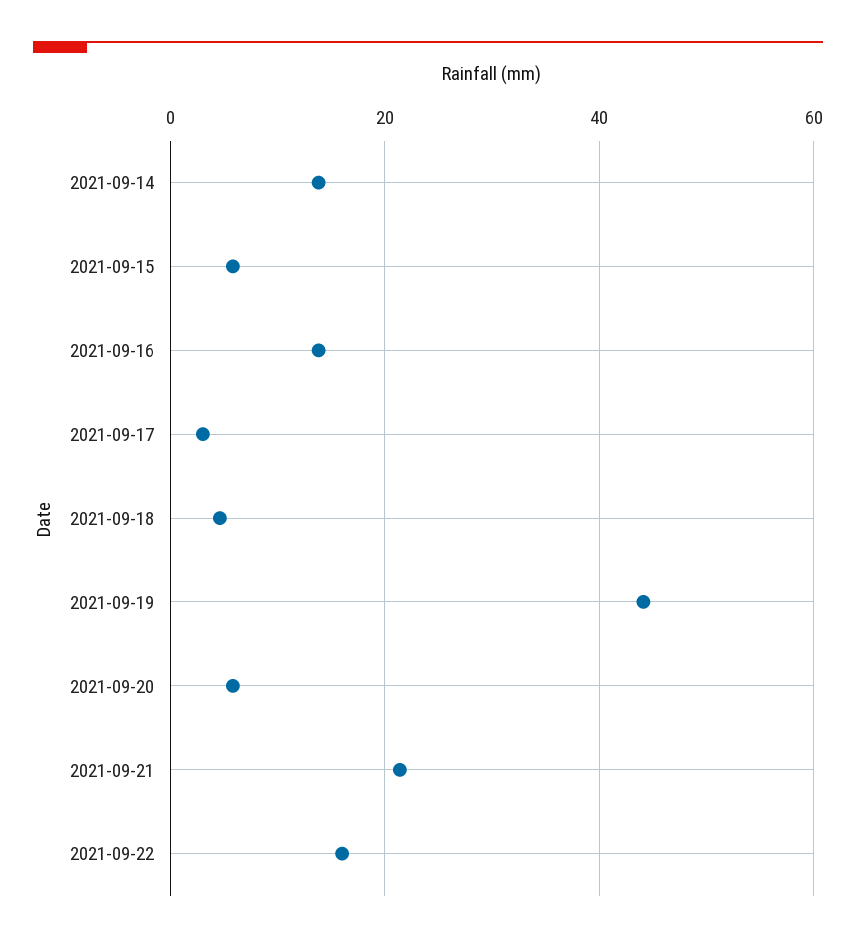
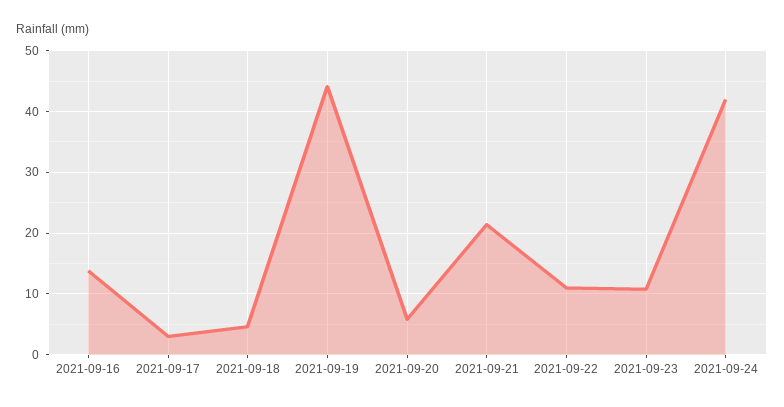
2021-09-14: 14 -> none
2021-09-15: 6 -> none
2021-09-22: 16 -> 11
2021-09-23: none -> 11
2021-09-24: none -> 42

